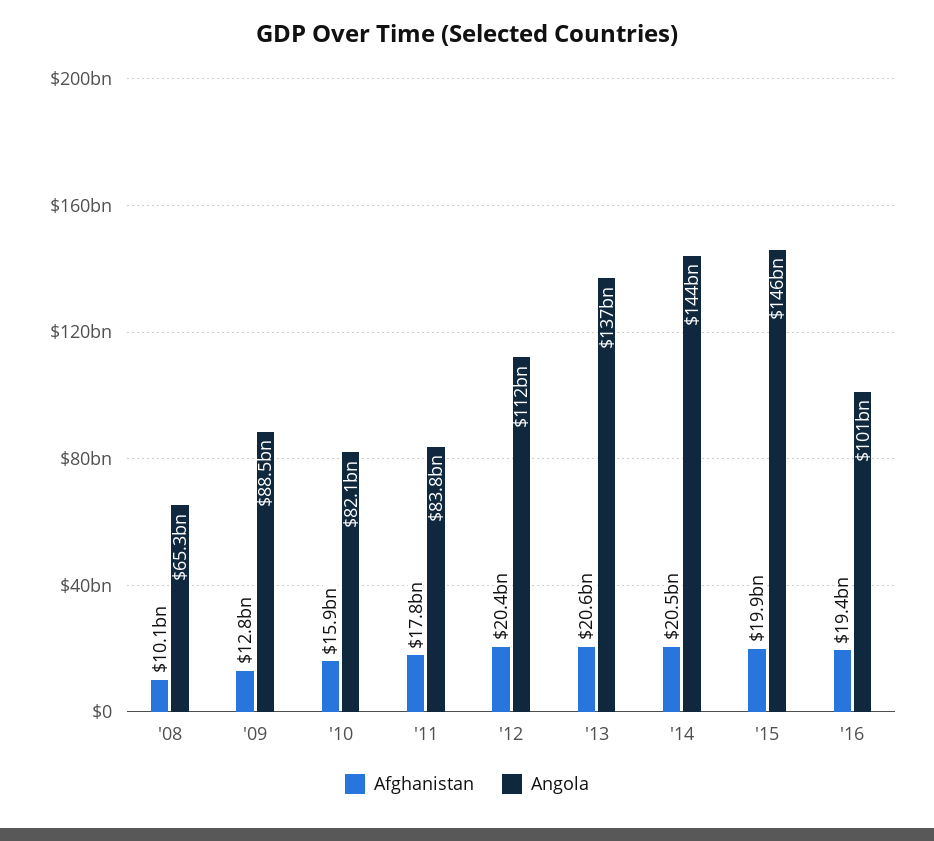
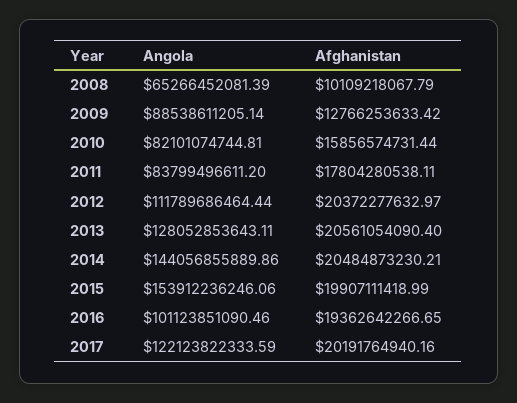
Angola, '13: 137000000000 -> 128052853643.11
Angola, '15: 146000000000 -> 153912236246.06
Angola, 2017: none -> 122123822333.59
Afghanistan, 2017: none -> 20191764940.16

